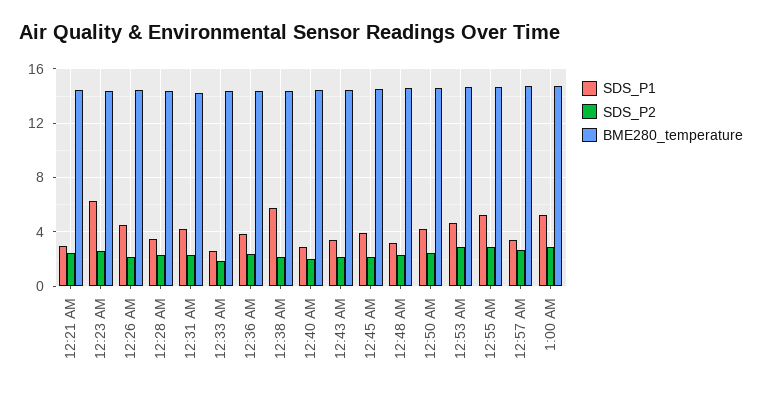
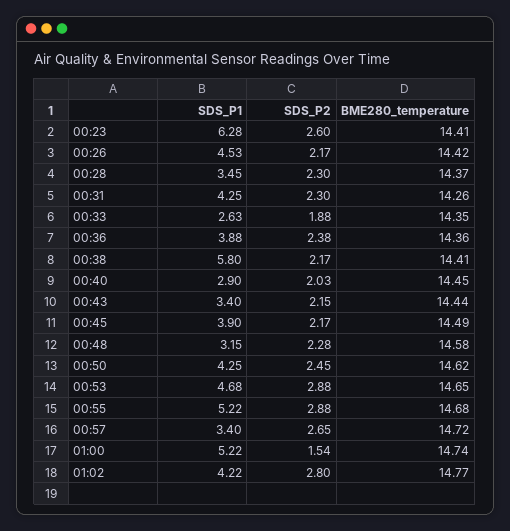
SDS_P1, 12:21 AM: 3 -> none
SDS_P2, 12:21 AM: 2.5 -> none
BME280_temperature, 12:21 AM: 14.5 -> none
SDS_P2, 1:00 AM: 3 -> 1.54
SDS_P1, 01:02: none -> 4.22
SDS_P2, 01:02: none -> 2.8
BME280_temperature, 01:02: none -> 14.77

